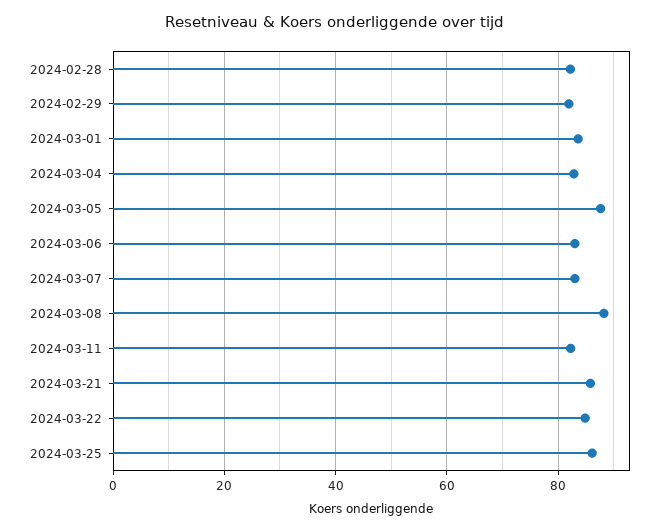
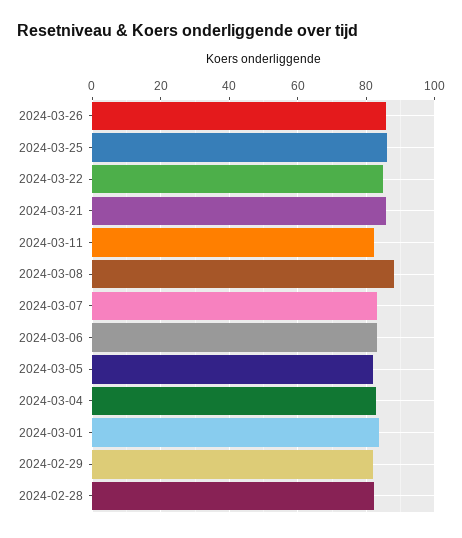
2024-03-05: 88 -> 82
2024-03-26: none -> 86

